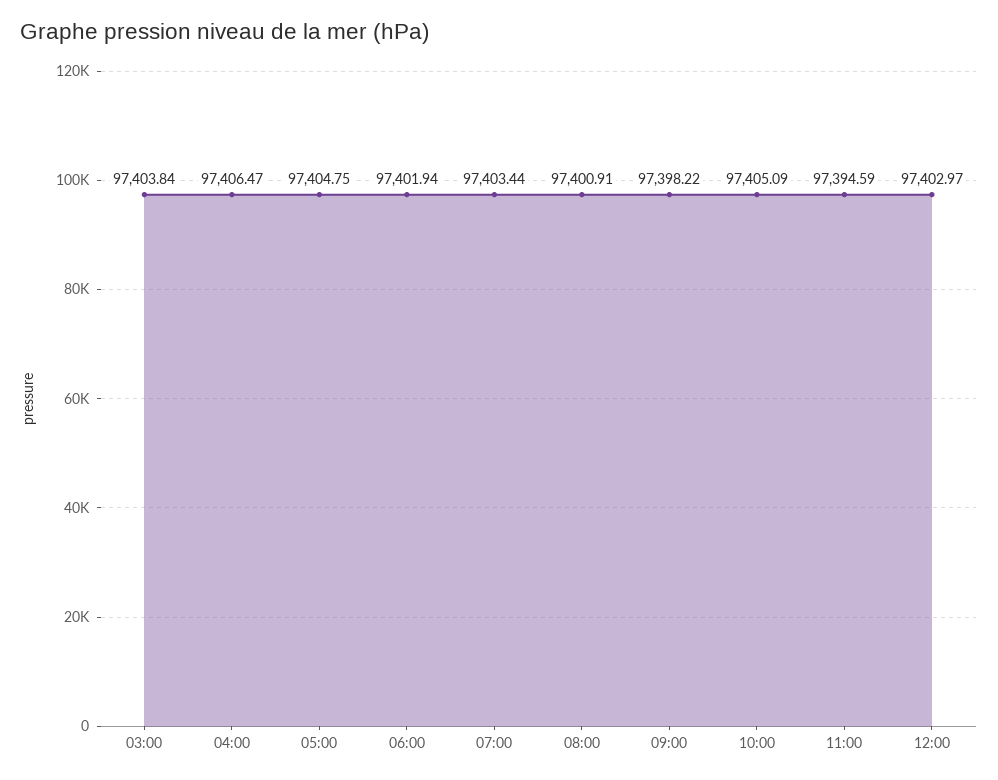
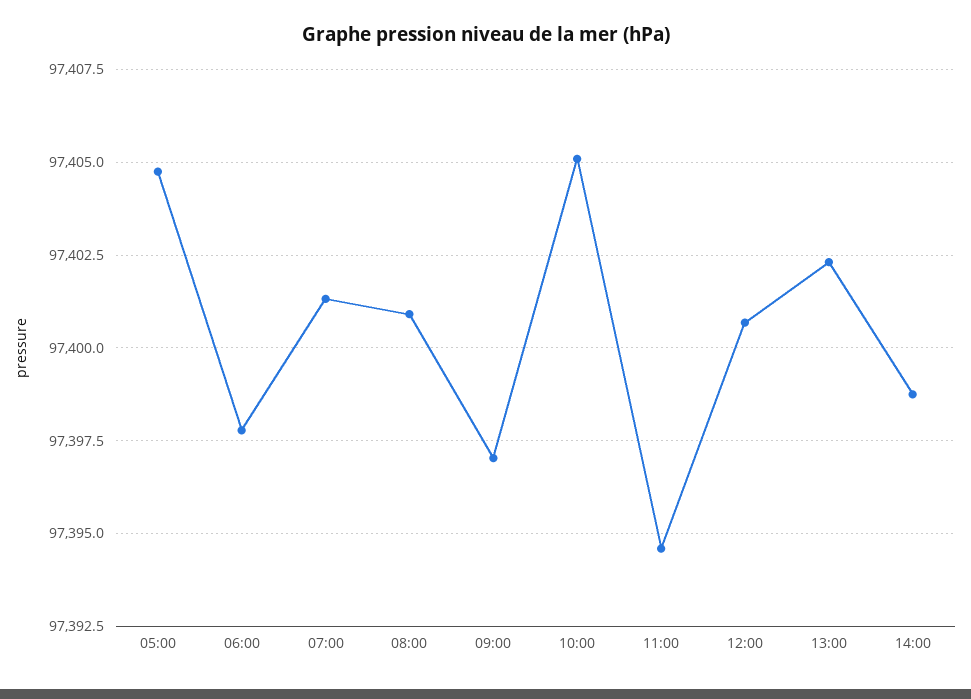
03:00: 97403.84 -> none
04:00: 97406.47 -> none
06:00: 97401.94 -> 97397.75
07:00: 97403.44 -> 97401.25
09:00: 97398.22 -> 97397
12:00: 97402.97 -> 97400.75
13:00: none -> 97402.25
14:00: none -> 97398.75

